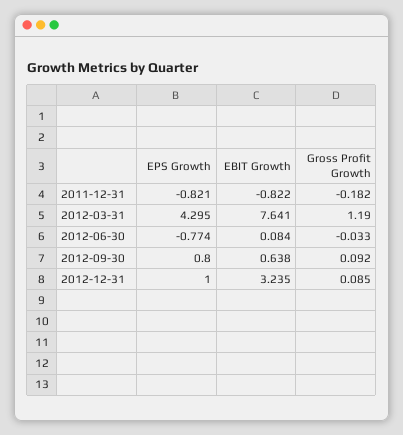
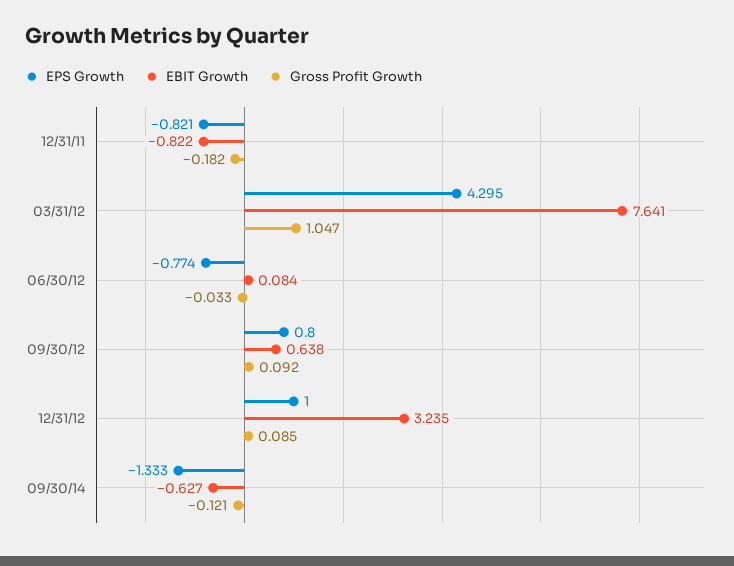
Gross Profit Growth, 2012-03-31: 1.19 -> 1.047
EPS Growth, 09/30/14: none -> -1.333
EBIT Growth, 09/30/14: none -> -0.627
Gross Profit Growth, 09/30/14: none -> -0.121

